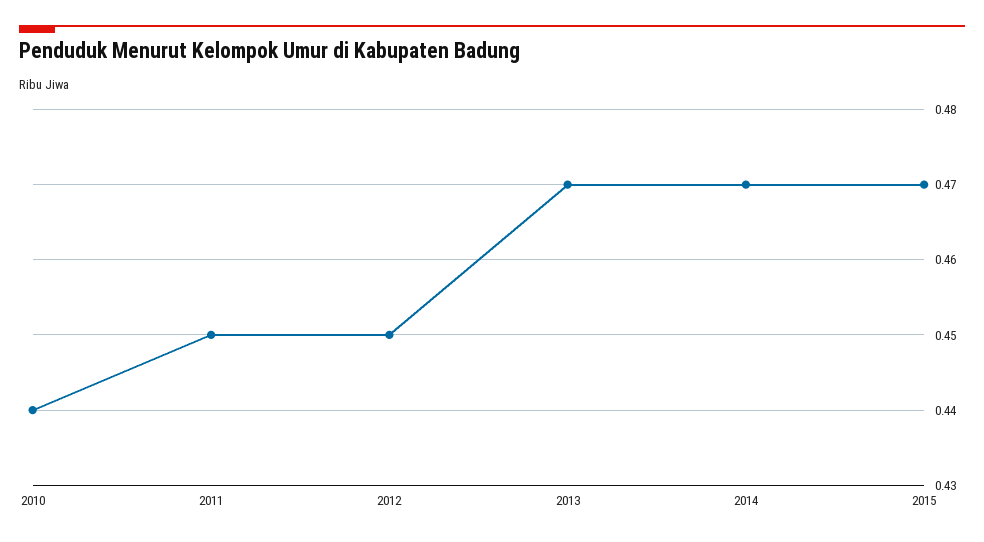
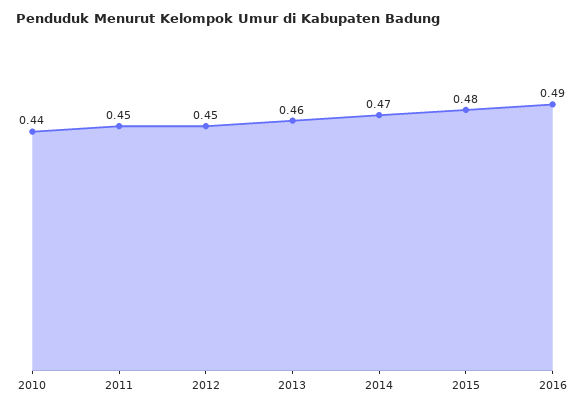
2013: 0.47 -> 0.46
2015: 0.47 -> 0.48
2016: none -> 0.49

